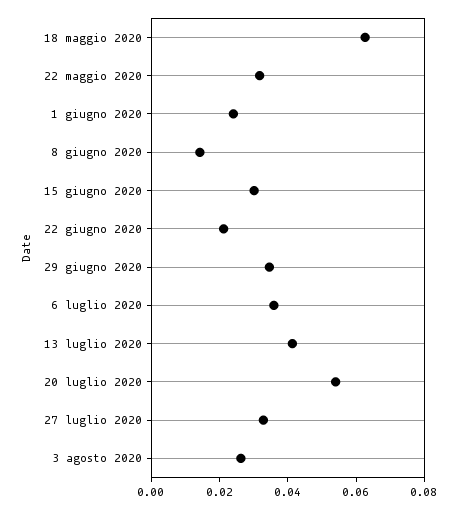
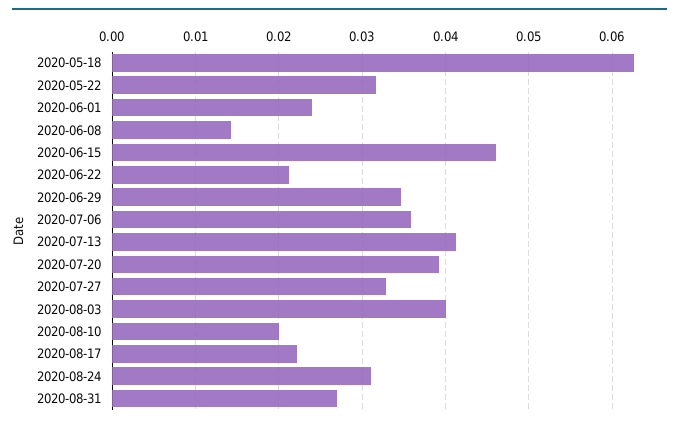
15 giugno 2020: 0.03 -> 0.046
20 luglio 2020: 0.055 -> 0.039
3 agosto 2020: 0.025 -> 0.04
2020-08-10: none -> 0.02
2020-08-17: none -> 0.022
2020-08-24: none -> 0.031
2020-08-31: none -> 0.027

